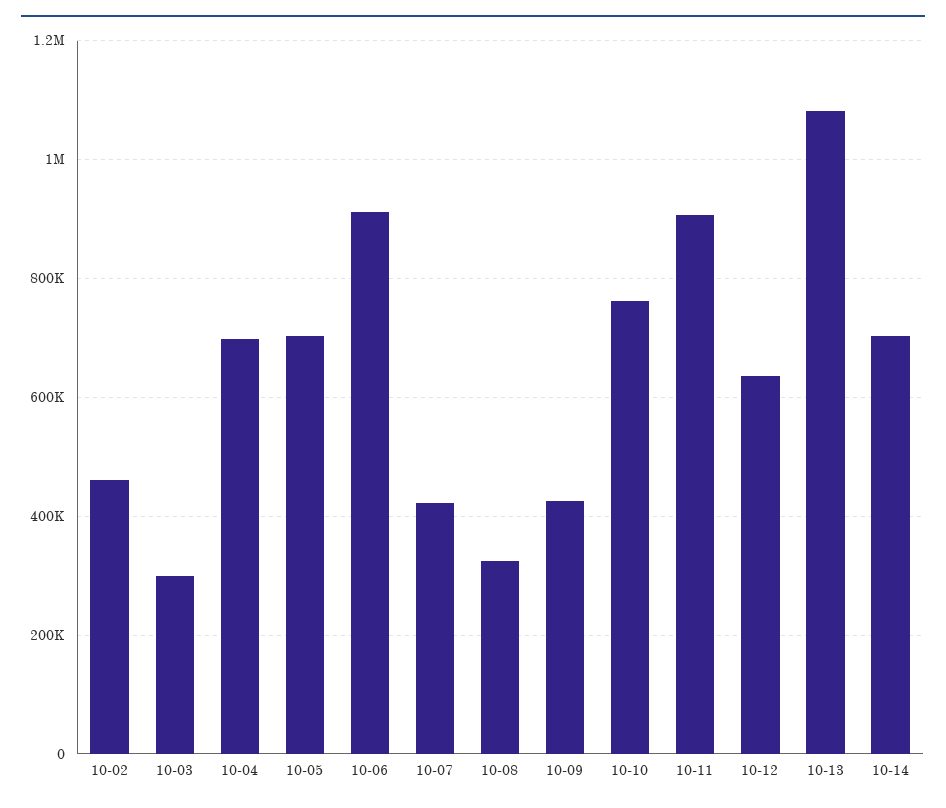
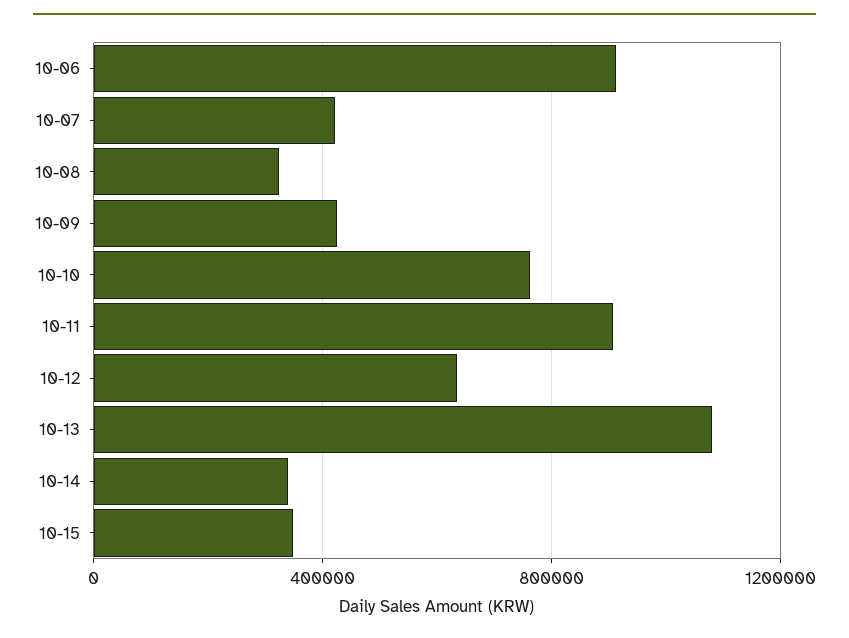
10-02: 460000 -> none
10-03: 300000 -> none
10-04: 700000 -> none
10-05: 700000 -> none
10-14: 700000 -> 350000
10-15: none -> 350000

